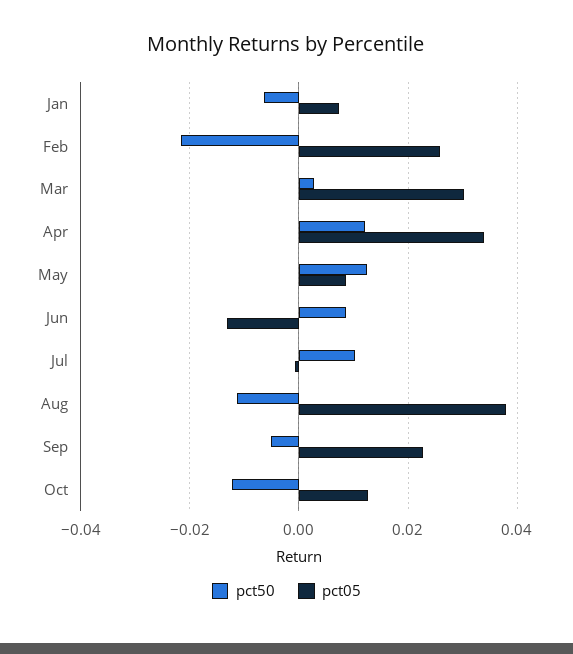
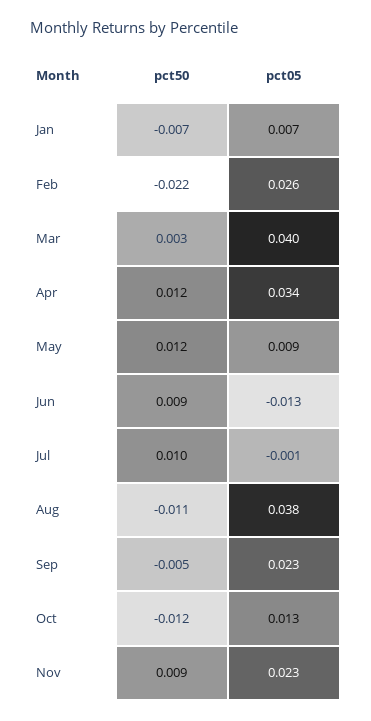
pct05, Mar: 0.03 -> 0.04
pct50, Nov: none -> 0.009
pct05, Nov: none -> 0.023

